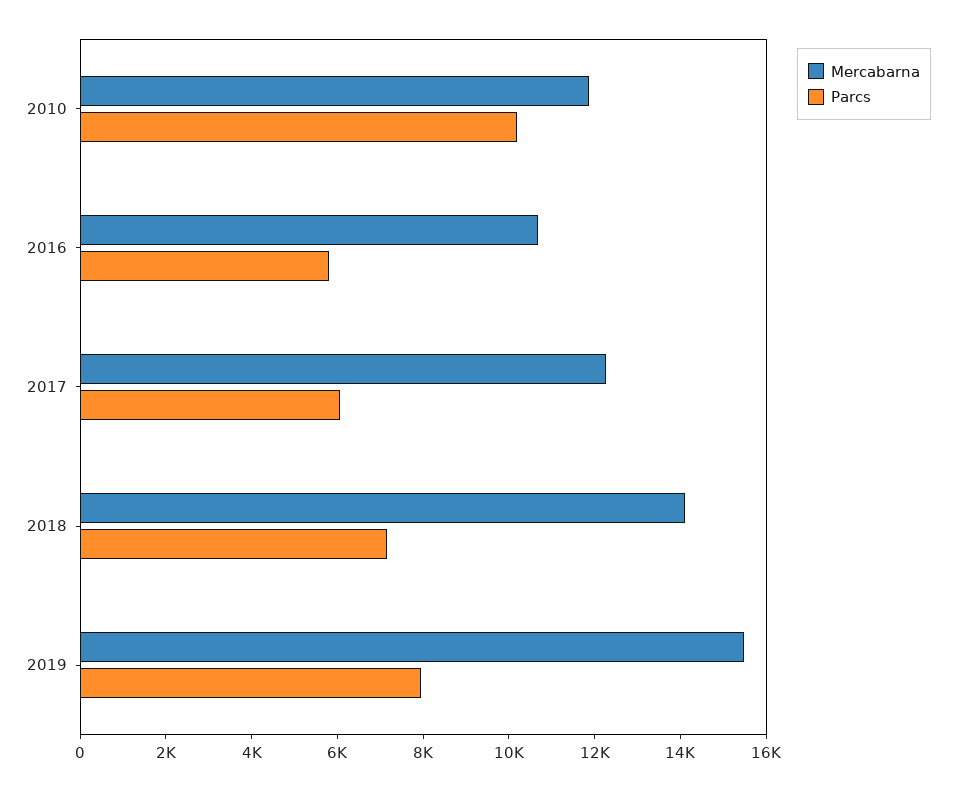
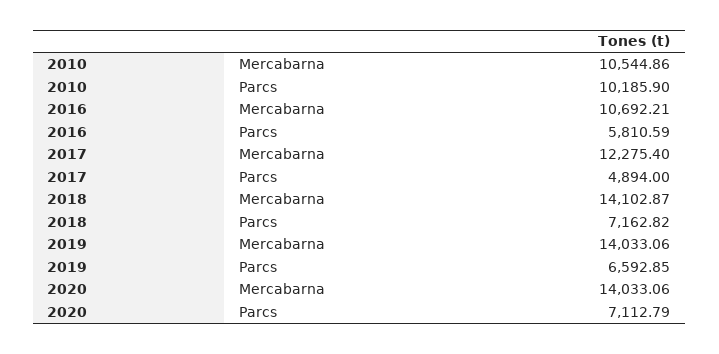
Mercabarna, 2010: 12000 -> 10544.86
Parcs, 2017: 6000 -> 4894
Mercabarna, 2019: 15500 -> 14033.06
Parcs, 2019: 8000 -> 6592.85
Mercabarna, 2020: none -> 14033.06
Parcs, 2020: none -> 7112.79

